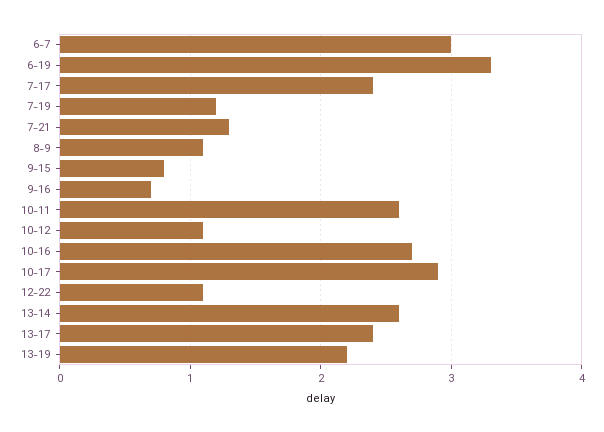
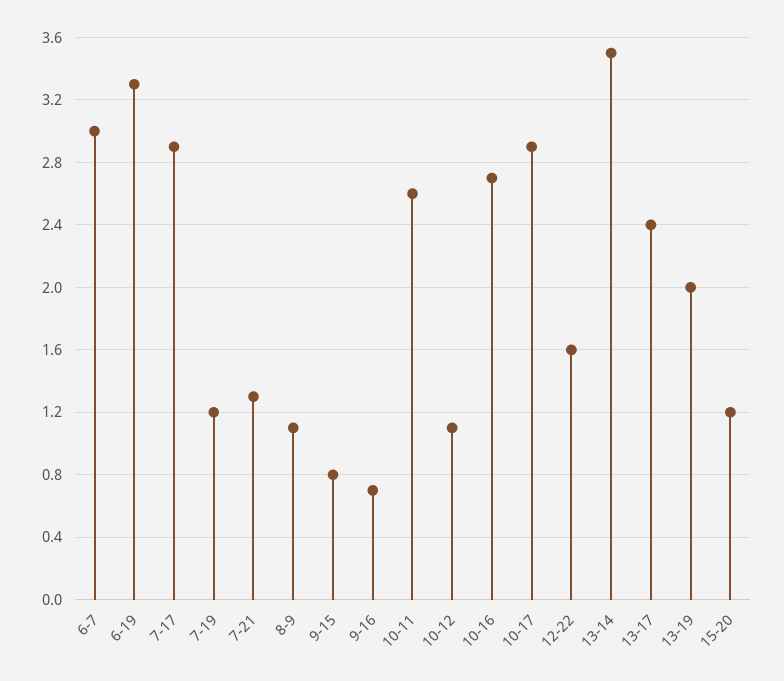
7-17: 2.4 -> 2.9
12-22: 1.1 -> 1.6
13-14: 2.6 -> 3.5
13-19: 2.2 -> 2
15-20: none -> 1.2

